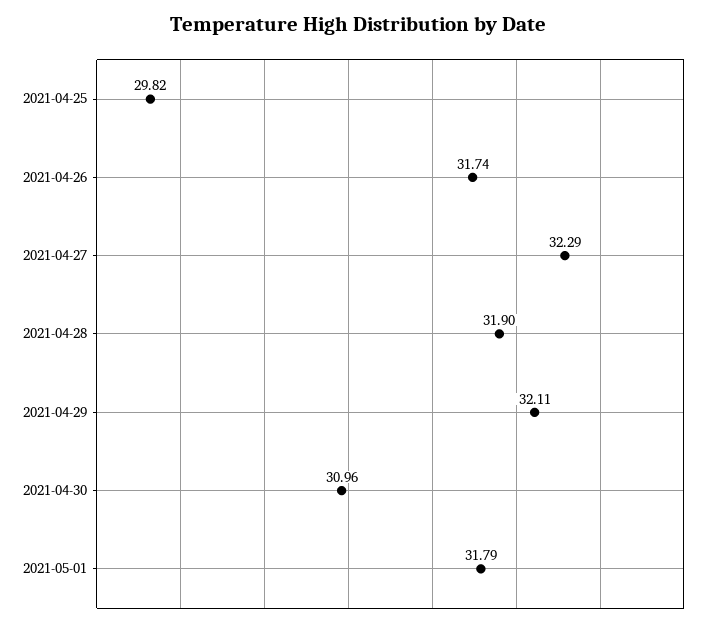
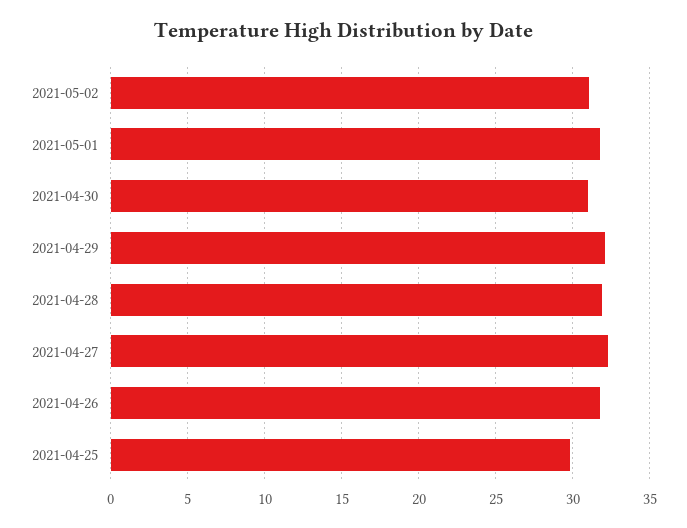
2021-05-02: none -> 31

